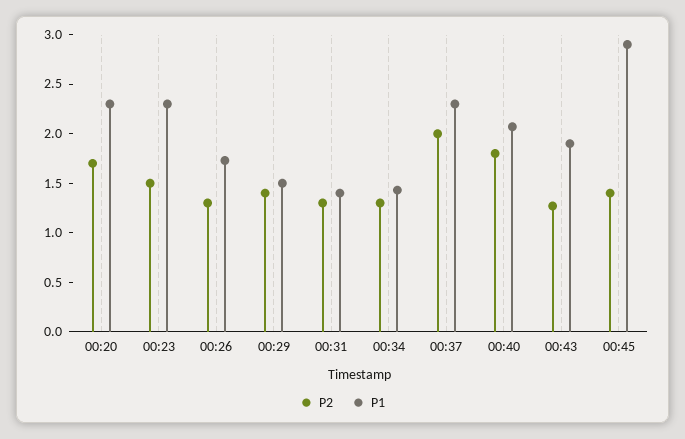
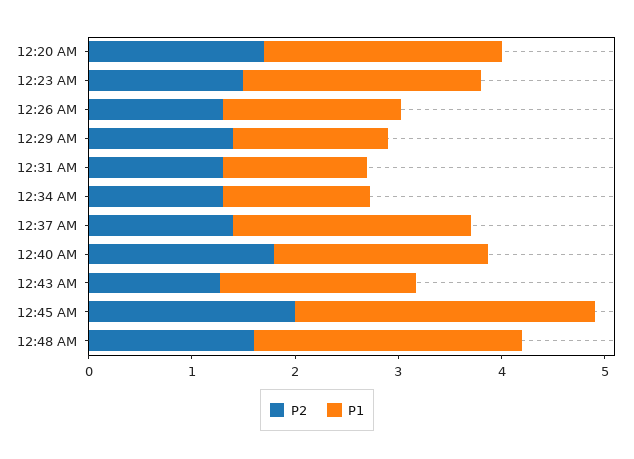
P2, 00:37: 2 -> 1.4
P2, 00:45: 1.4 -> 2
P2, 12:48 AM: none -> 1.6
P1, 12:48 AM: none -> 2.6

